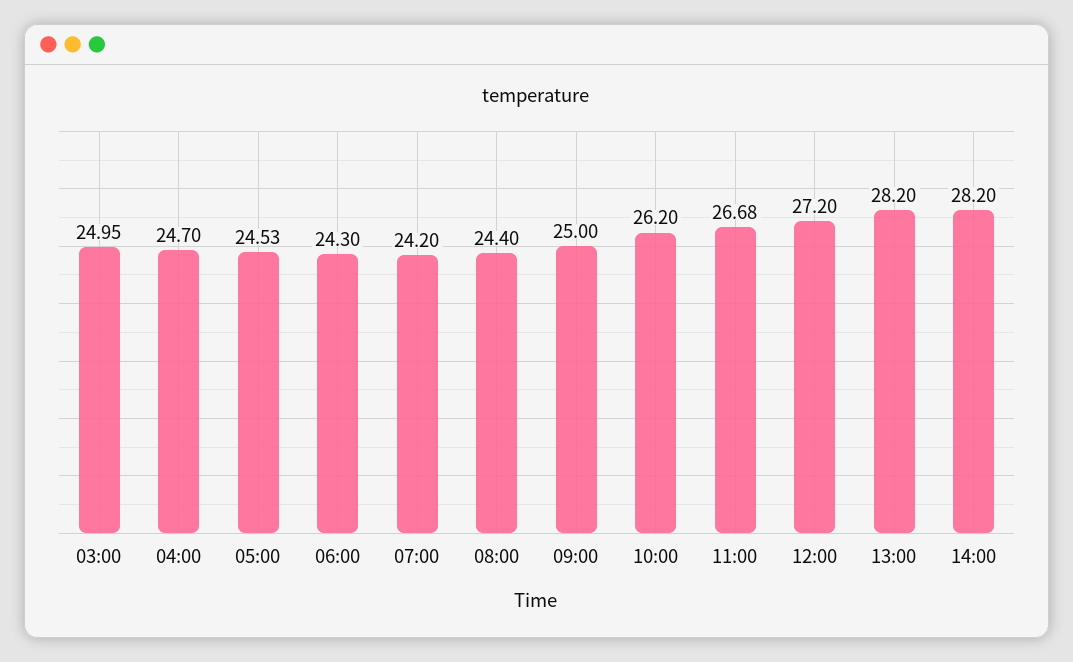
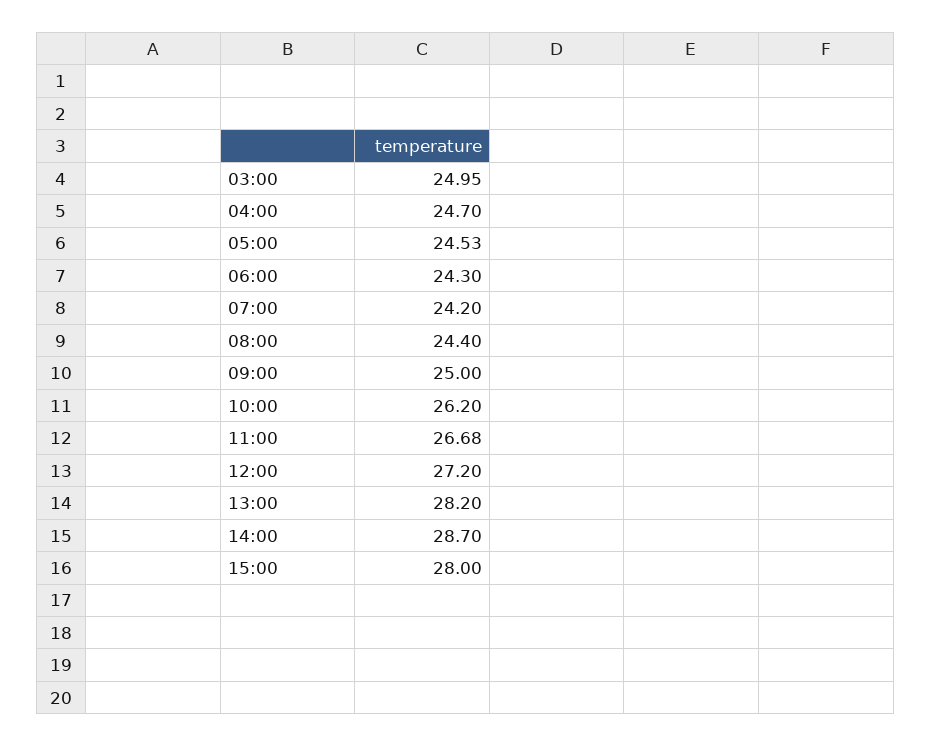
14:00: 28.2 -> 28.7
15:00: none -> 28

